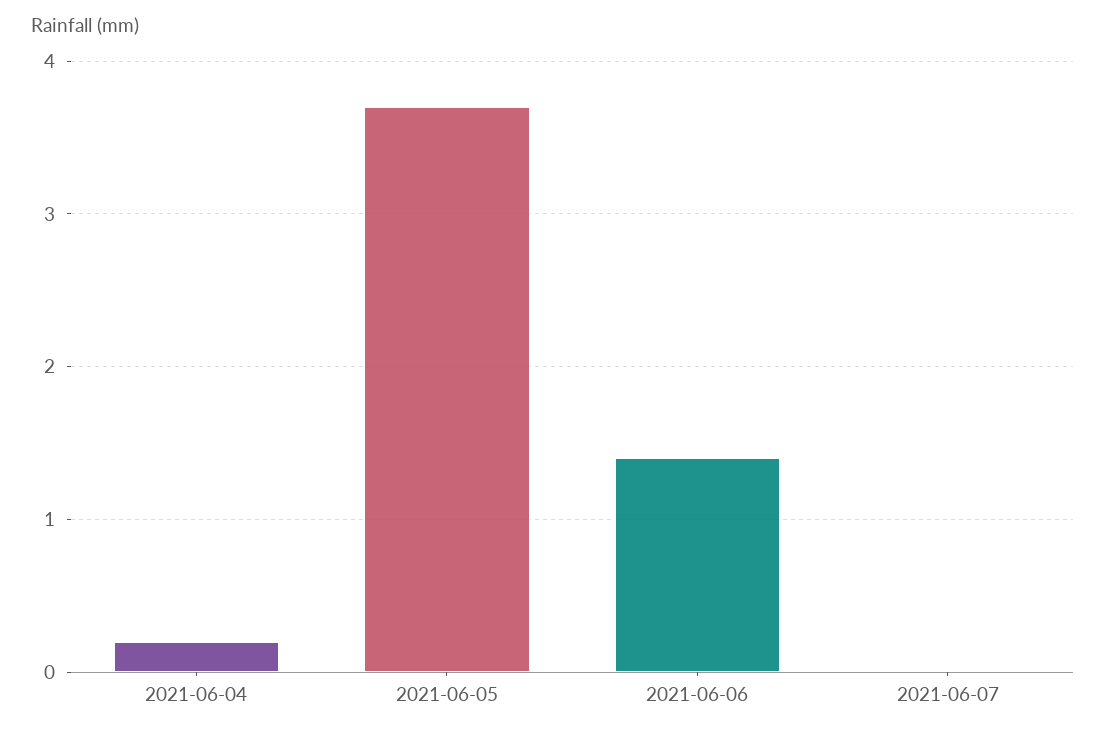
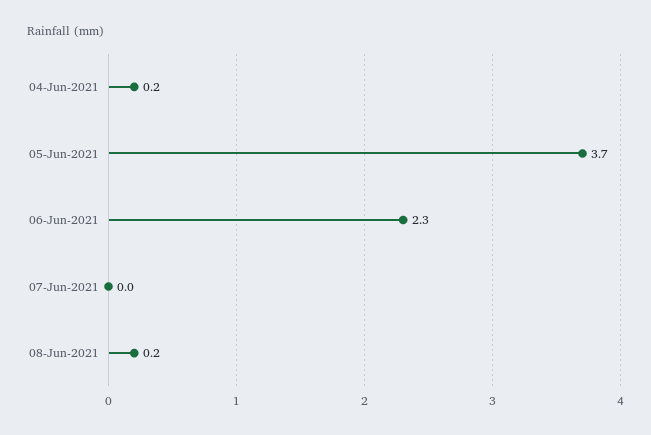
2021-06-06: 1.4 -> 2.3
08-Jun-2021: none -> 0.2

